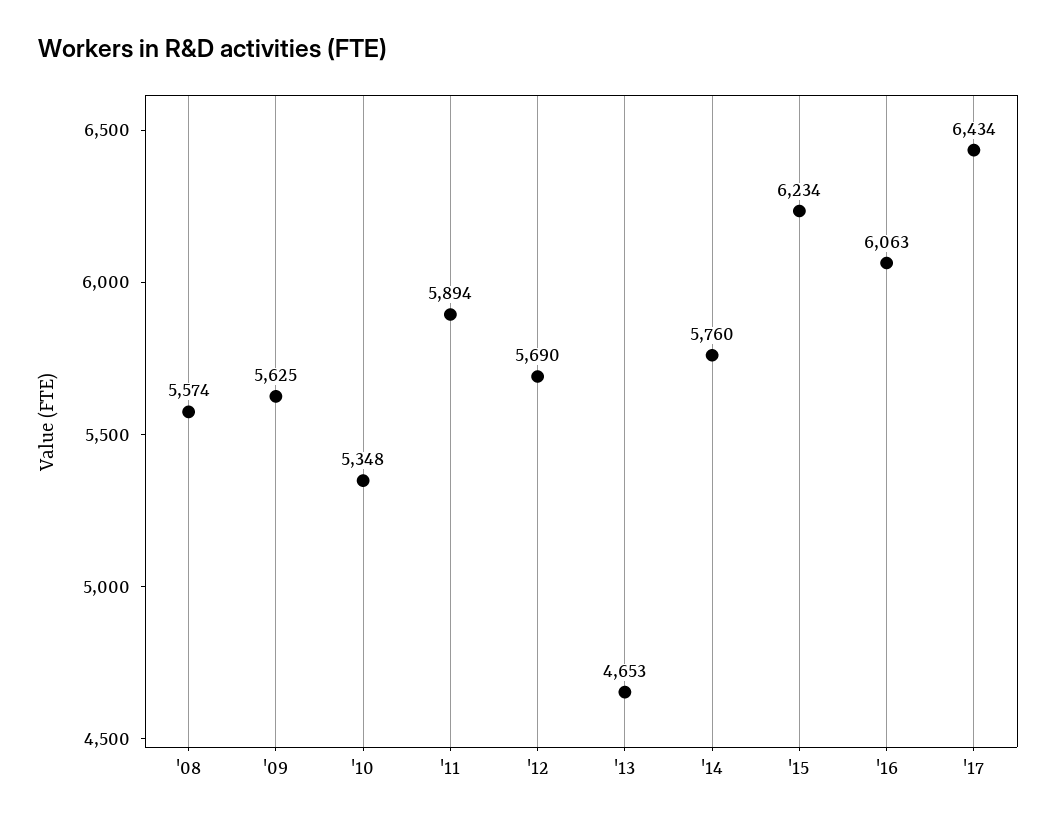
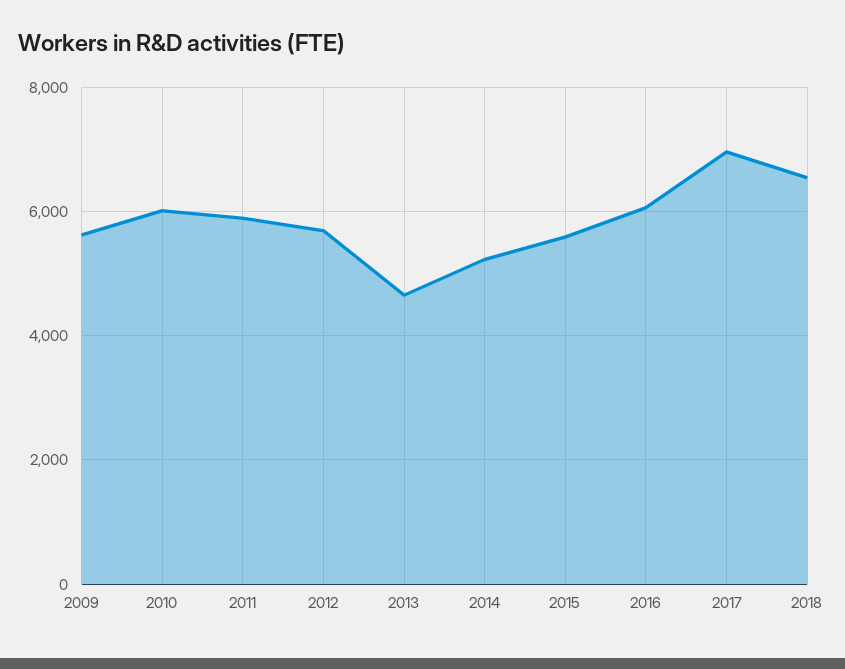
'08: 5574 -> none
'10: 5348 -> 6000
'14: 5760 -> 5200
'15: 6234 -> 5600
'17: 6434 -> 7000
2018: none -> 6600

